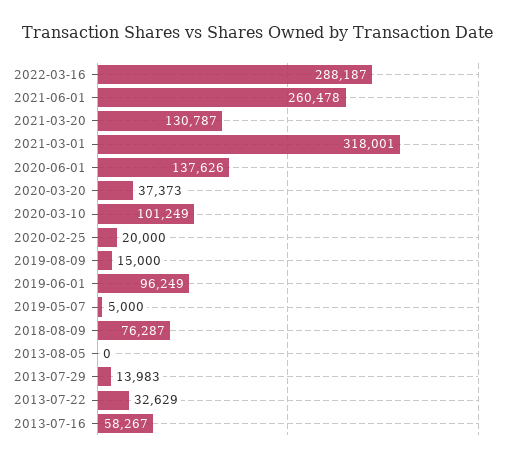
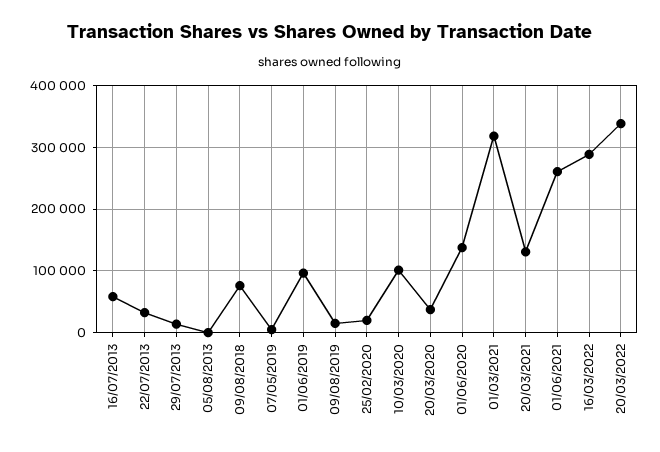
20/03/2022: none -> 340000

